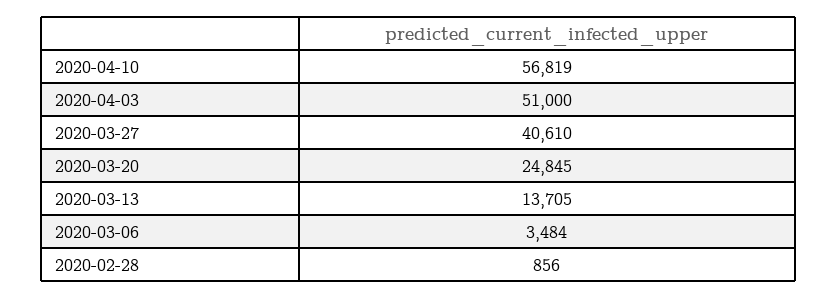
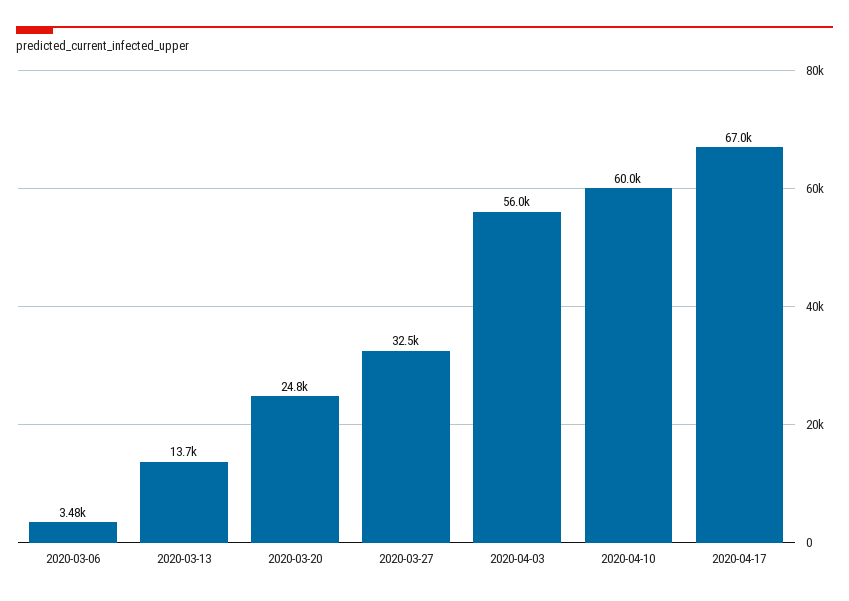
2020-04-10: 56819 -> 60000
2020-04-03: 51000 -> 56000
2020-03-27: 40610 -> 32500
2020-02-28: 856 -> none
2020-04-17: none -> 67000

